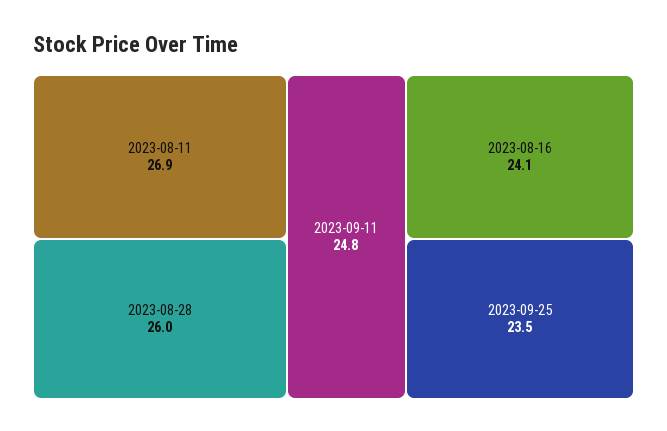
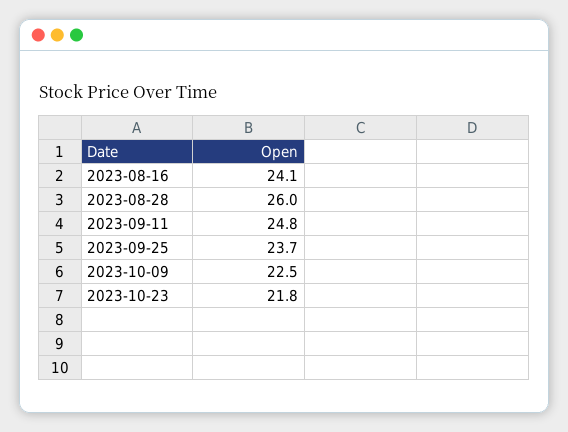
2023-08-11: 26.9 -> none
2023-09-25: 23.5 -> 23.7
2023-10-09: none -> 22.5
2023-10-23: none -> 21.8

